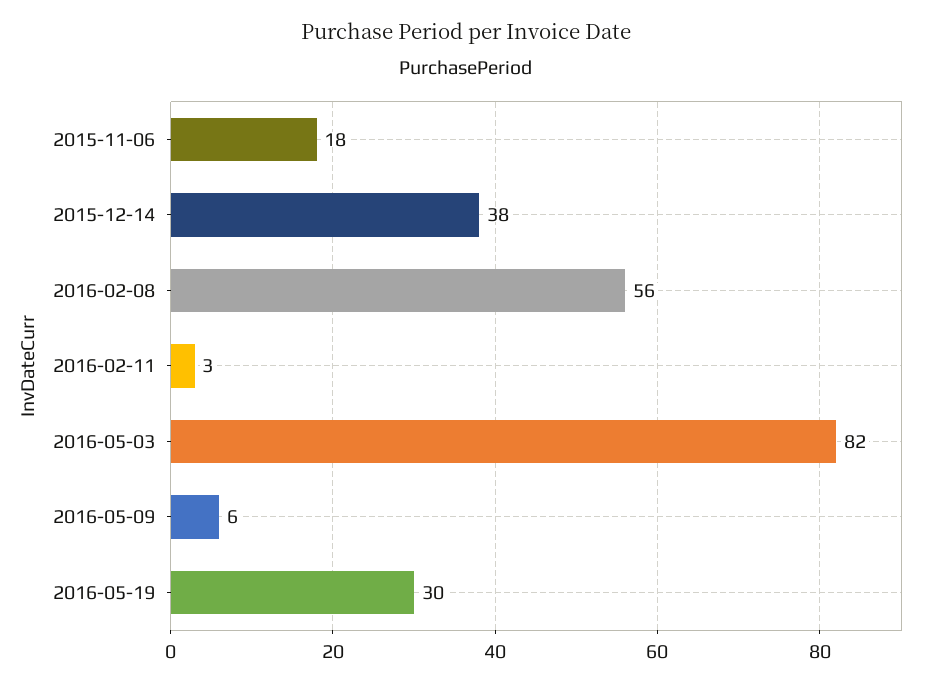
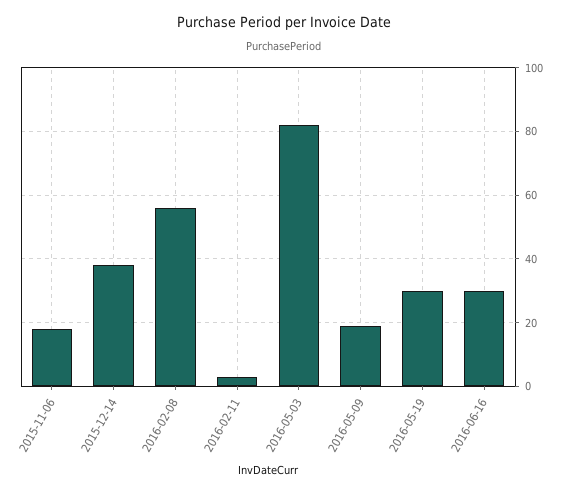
2016-05-09: 6 -> 20
2016-06-16: none -> 30

